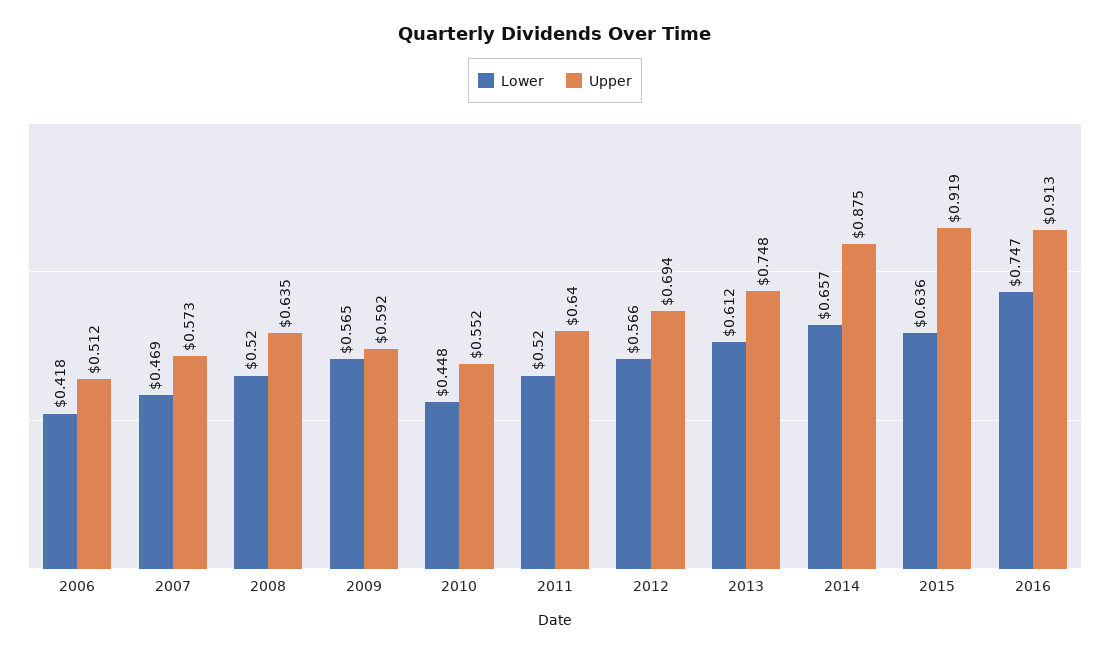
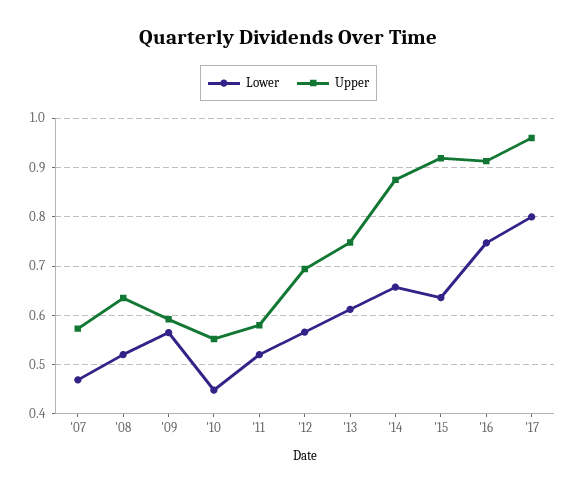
Lower, 2006: 0.418 -> none
Upper, 2006: 0.512 -> none
Upper, 2011: 0.64 -> 0.58
Lower, '17: none -> 0.8
Upper, '17: none -> 0.96

